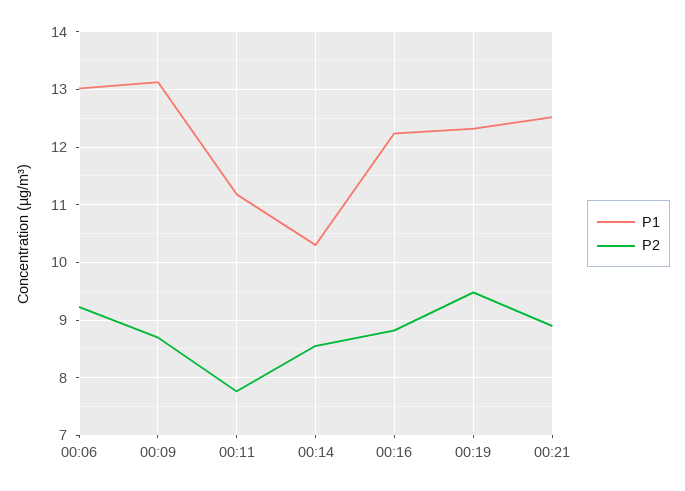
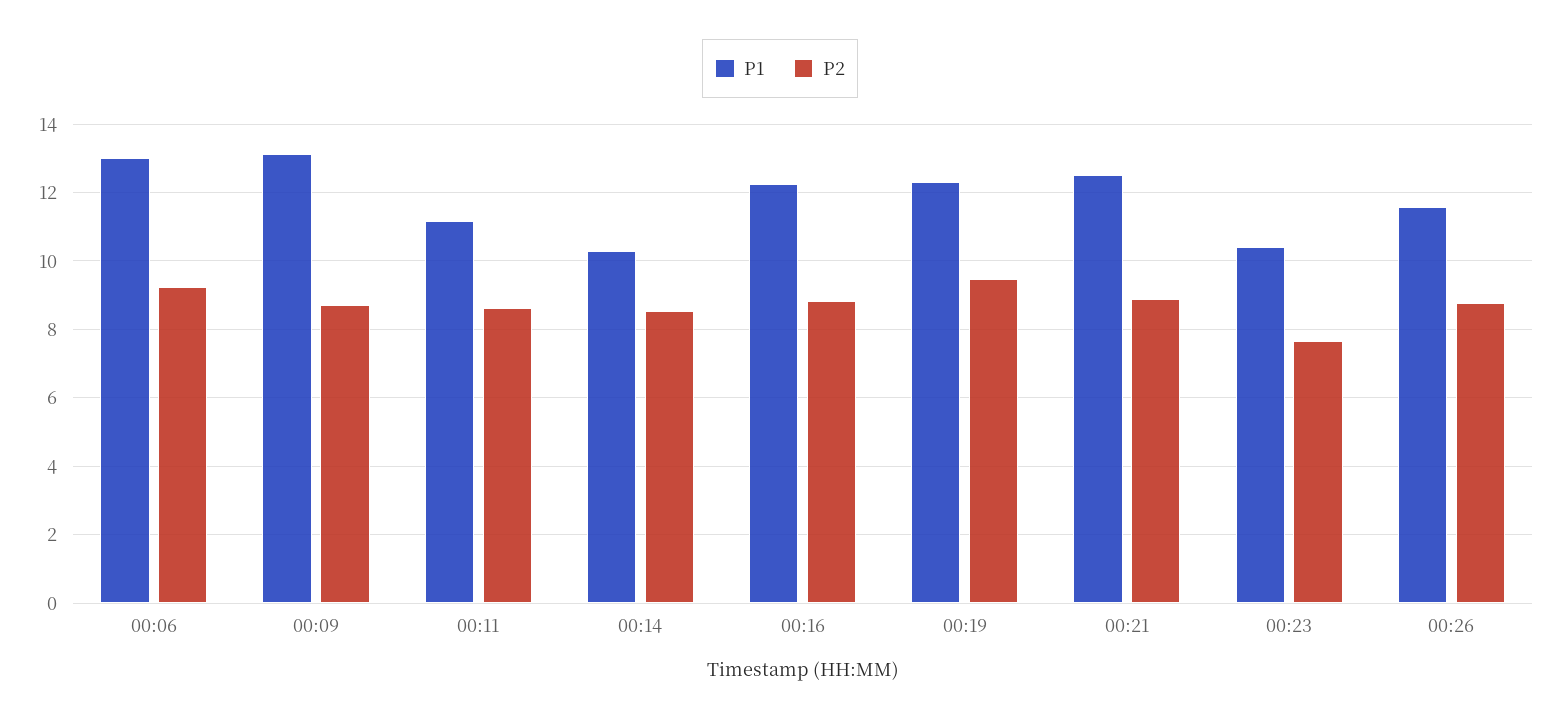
P2, 00:11: 7.8 -> 8.6
P1, 00:23: none -> 10.4
P2, 00:23: none -> 7.6
P1, 00:26: none -> 11.6
P2, 00:26: none -> 8.8

